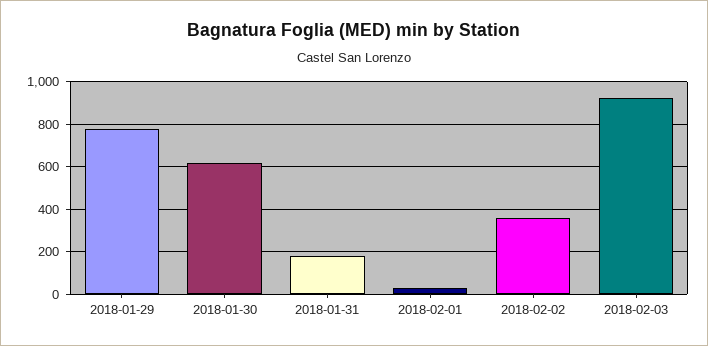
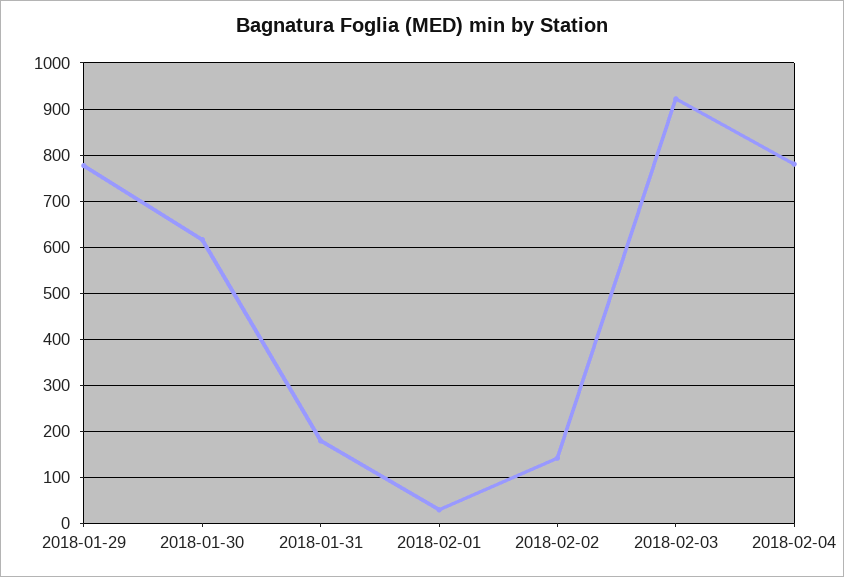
2018-02-02: 350 -> 140
2018-02-04: none -> 780

